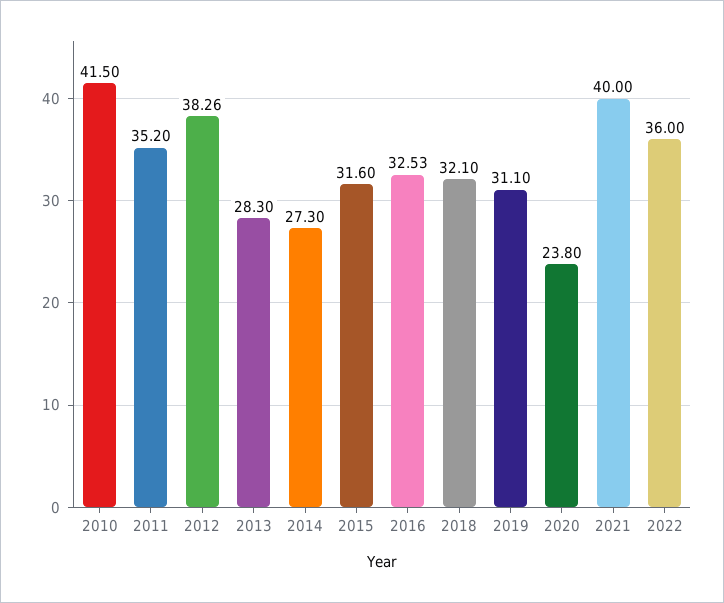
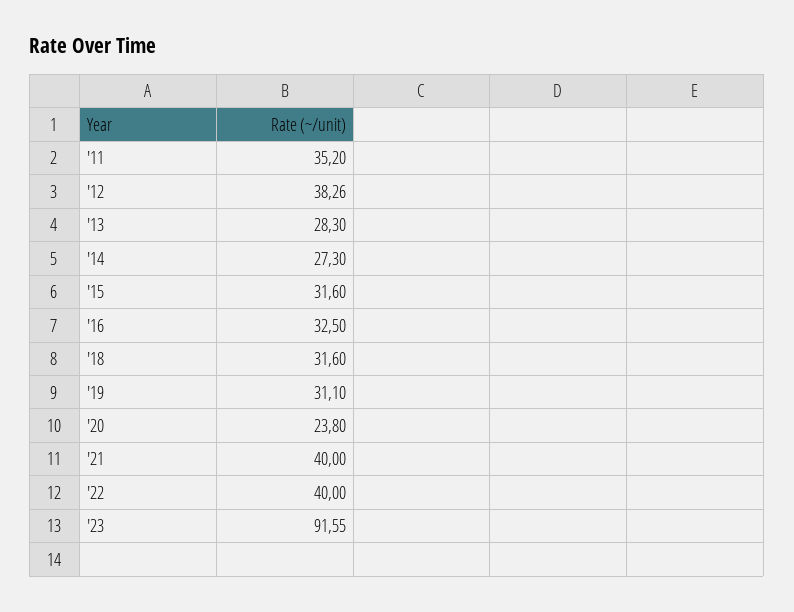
2010: 41.5 -> none
2016: 32.53 -> 32.5
2018: 32.1 -> 31.6
2022: 36 -> 40
'23: none -> 91.55

